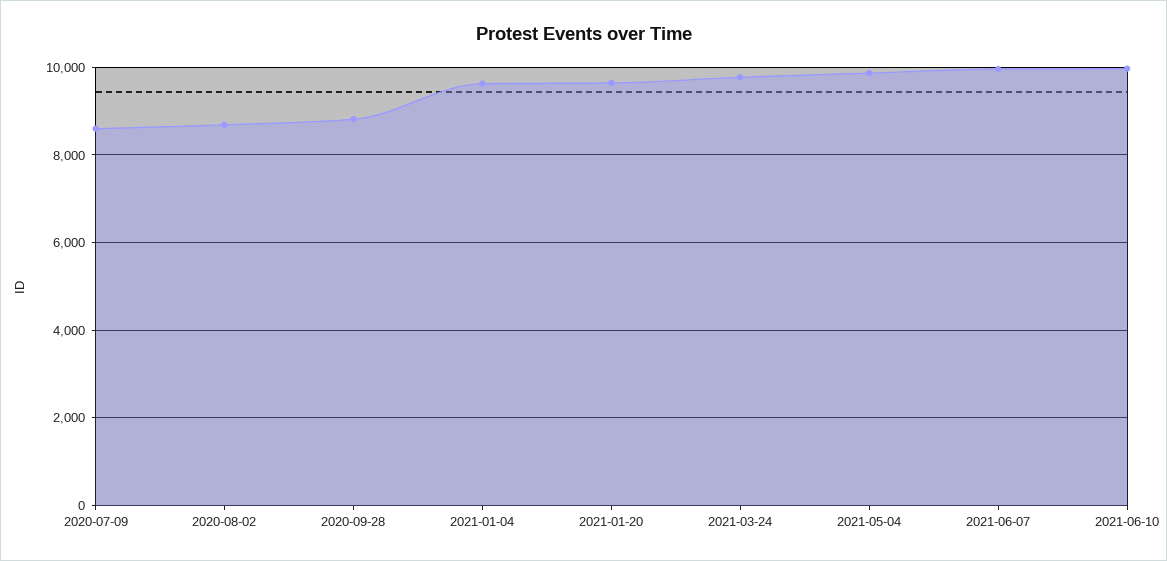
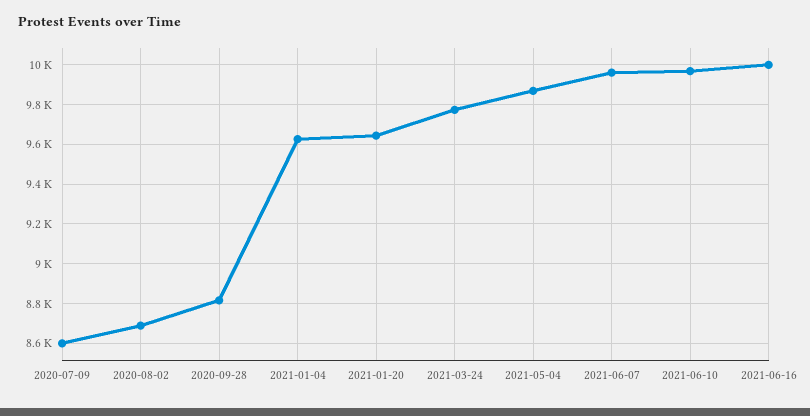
2021-06-16: none -> 10000

